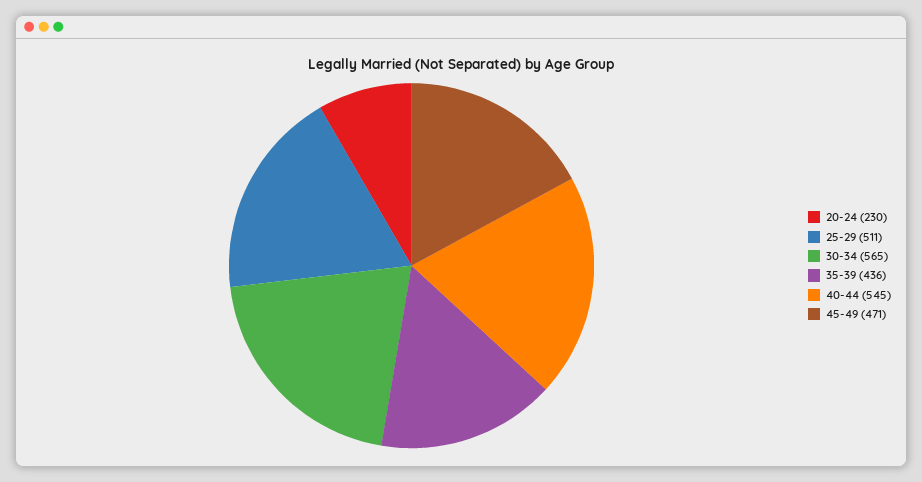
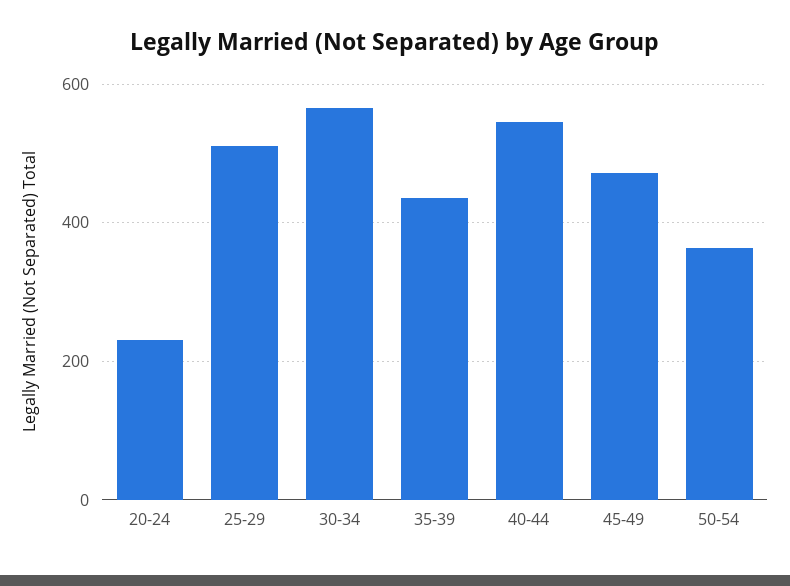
50-54: none -> 360

